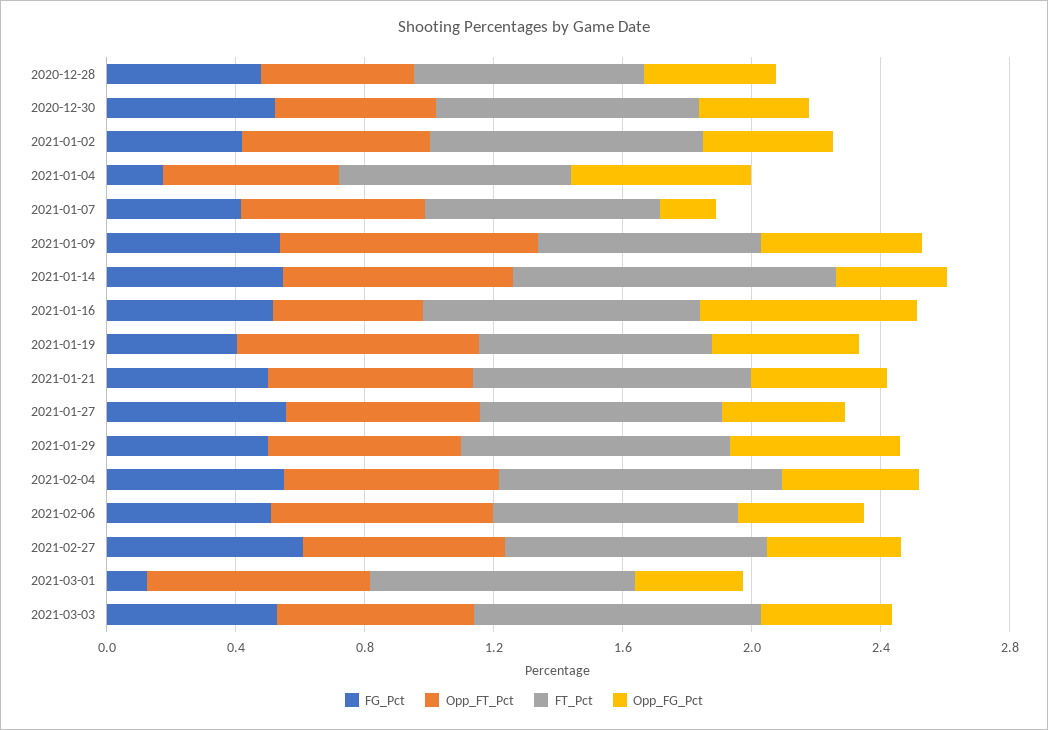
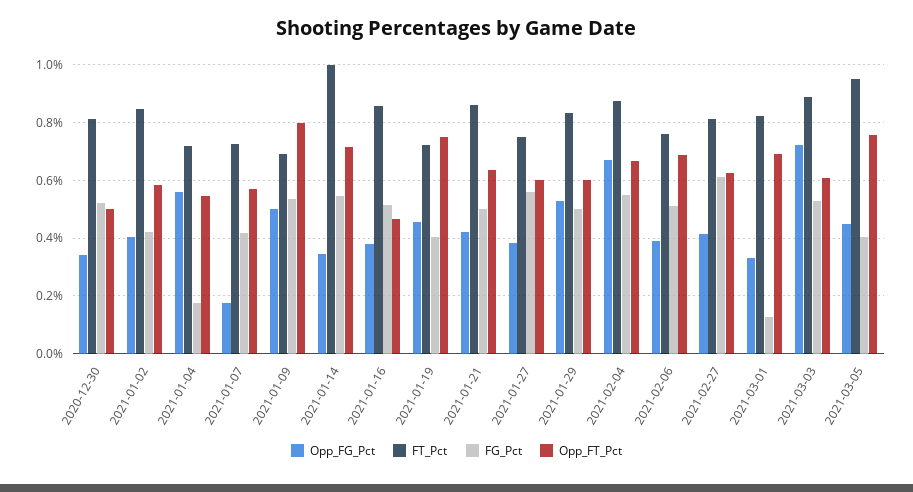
FG_Pct, 2020-12-28: 0.5 -> none
Opp_FT_Pct, 2020-12-28: 0.5 -> none
FT_Pct, 2020-12-28: 0.7 -> none
Opp_FG_Pct, 2020-12-28: 0.4 -> none
Opp_FG_Pct, 2021-01-16: 0.7 -> 0.375
Opp_FG_Pct, 2021-02-04: 0.4 -> 0.675
Opp_FG_Pct, 2021-03-03: 0.4 -> 0.725
Opp_FG_Pct, 2021-03-05: none -> 0.45
FT_Pct, 2021-03-05: none -> 0.95
FG_Pct, 2021-03-05: none -> 0.4
Opp_FT_Pct, 2021-03-05: none -> 0.75

